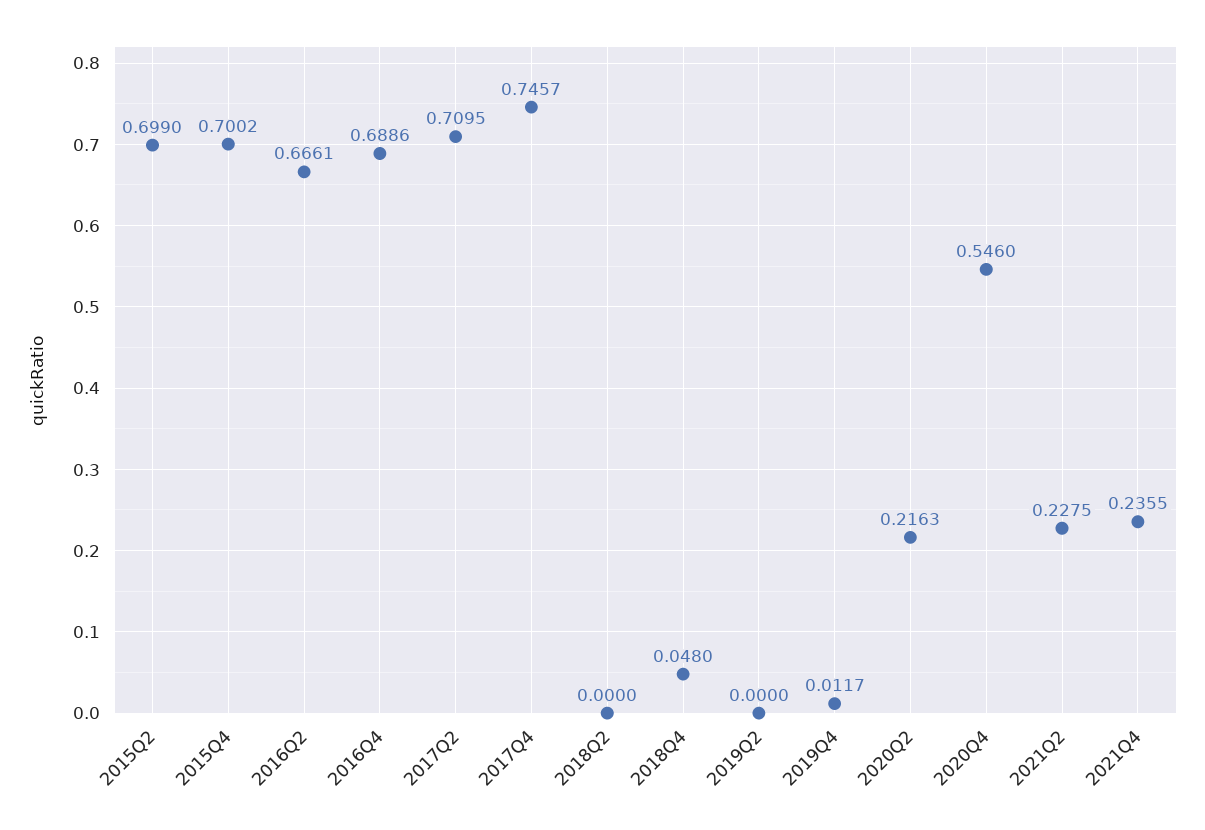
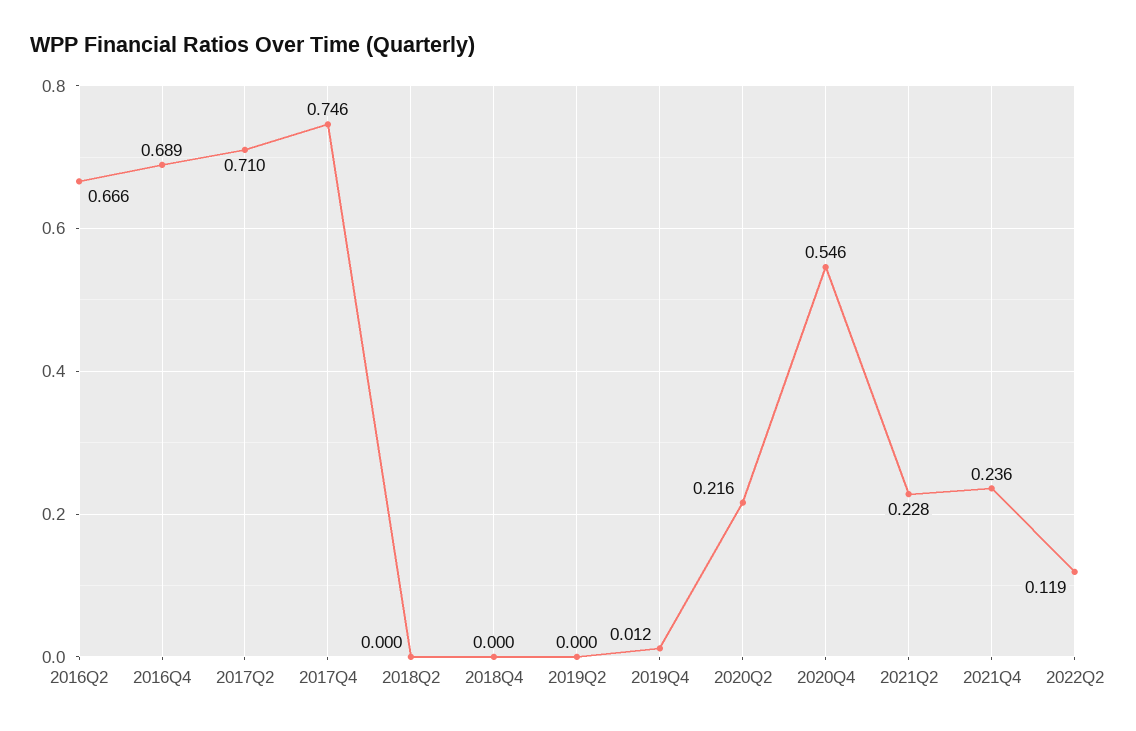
2015Q2: 0.699 -> none
2015Q4: 0.7002 -> none
2018Q4: 0.048 -> 0
2022Q2: none -> 0.119

